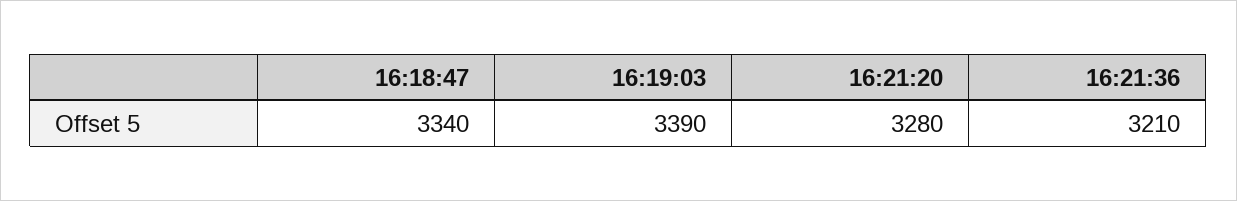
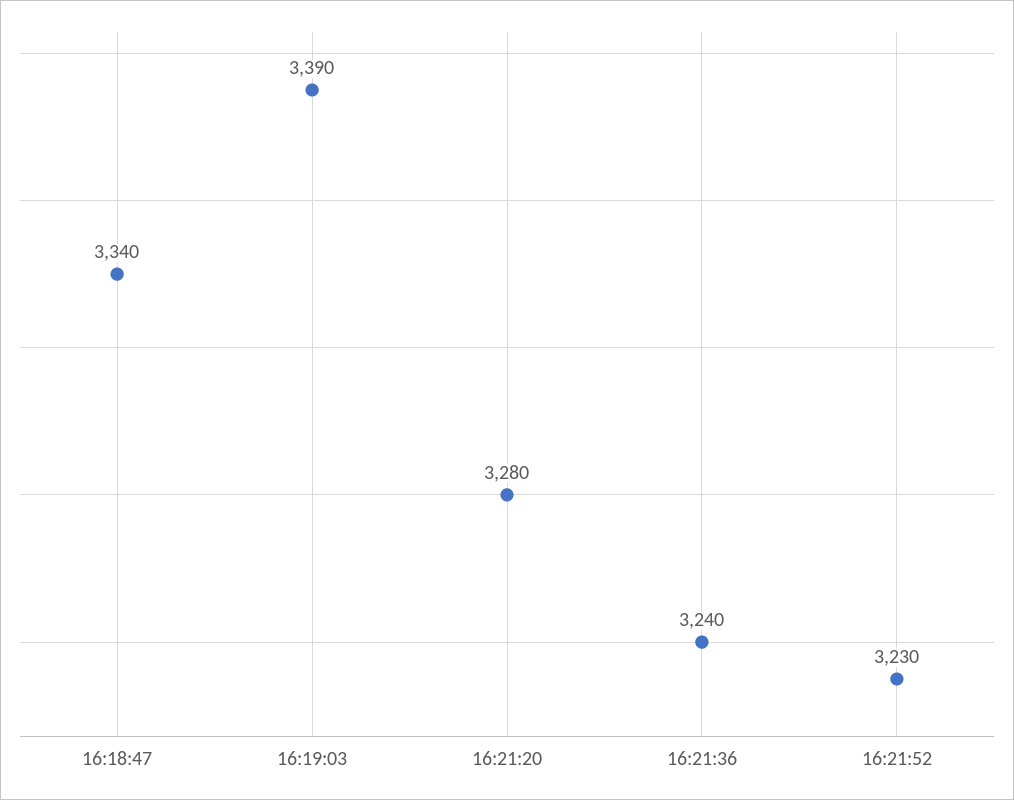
16:21:36: 3210 -> 3240
16:21:52: none -> 3230

